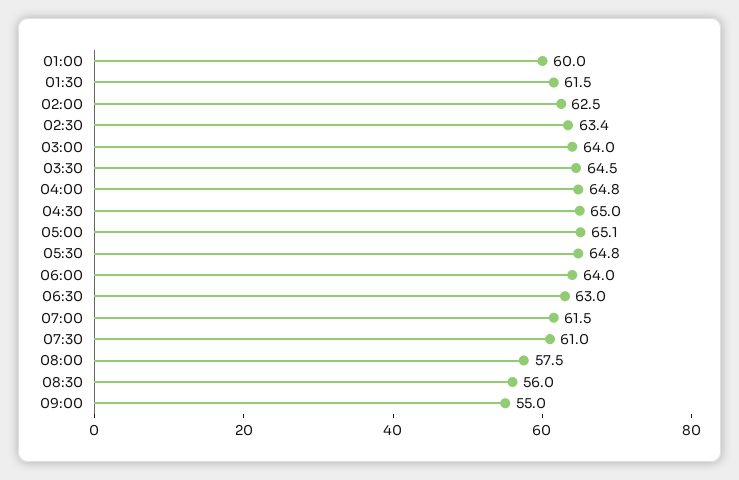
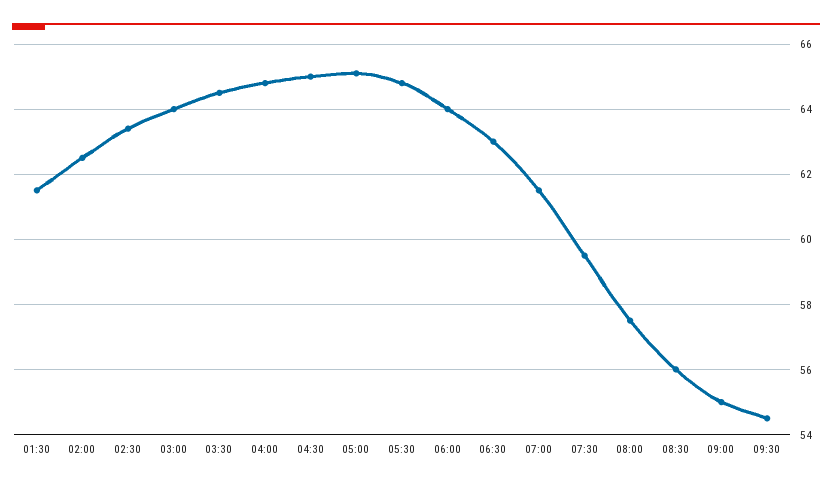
01:00: 60 -> none
07:30: 61 -> 59.5
09:30: none -> 54.5

